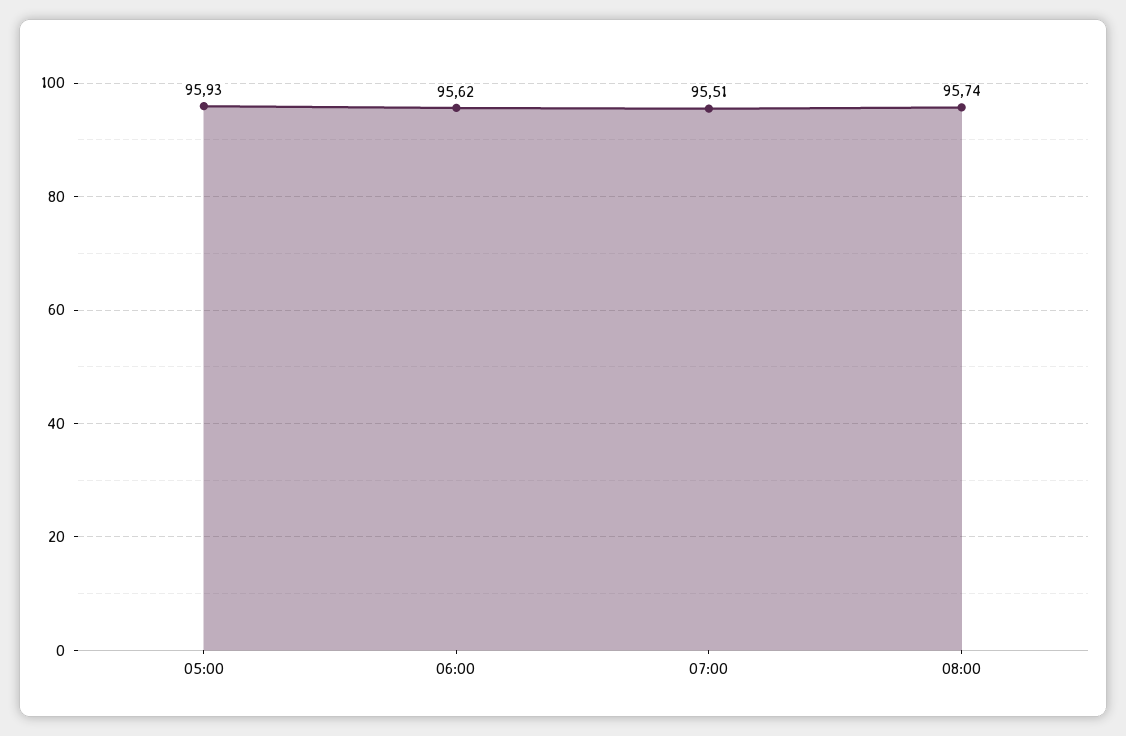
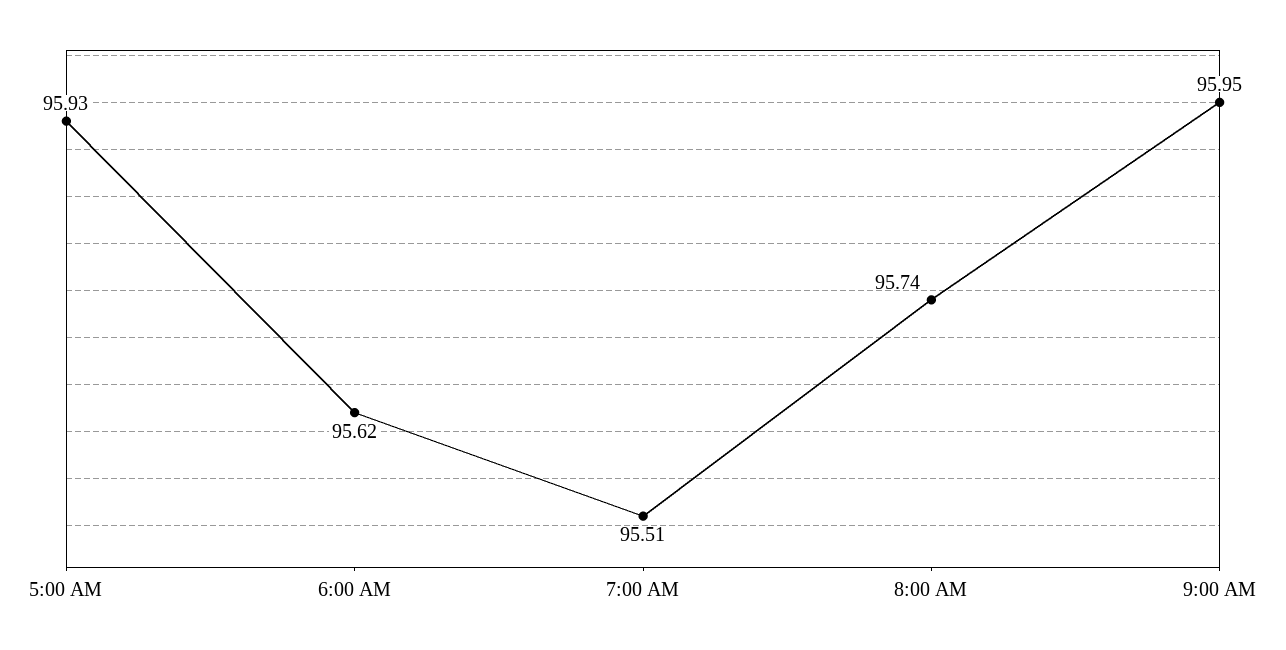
9:00 AM: none -> 95.95

